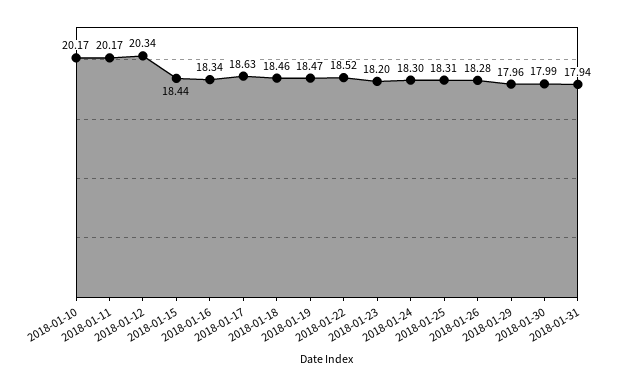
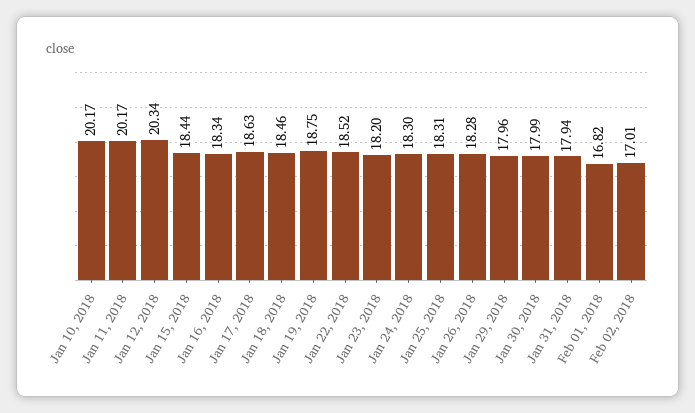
2018-01-19: 18.47 -> 18.75
Feb 01, 2018: none -> 16.82
Feb 02, 2018: none -> 17.01

